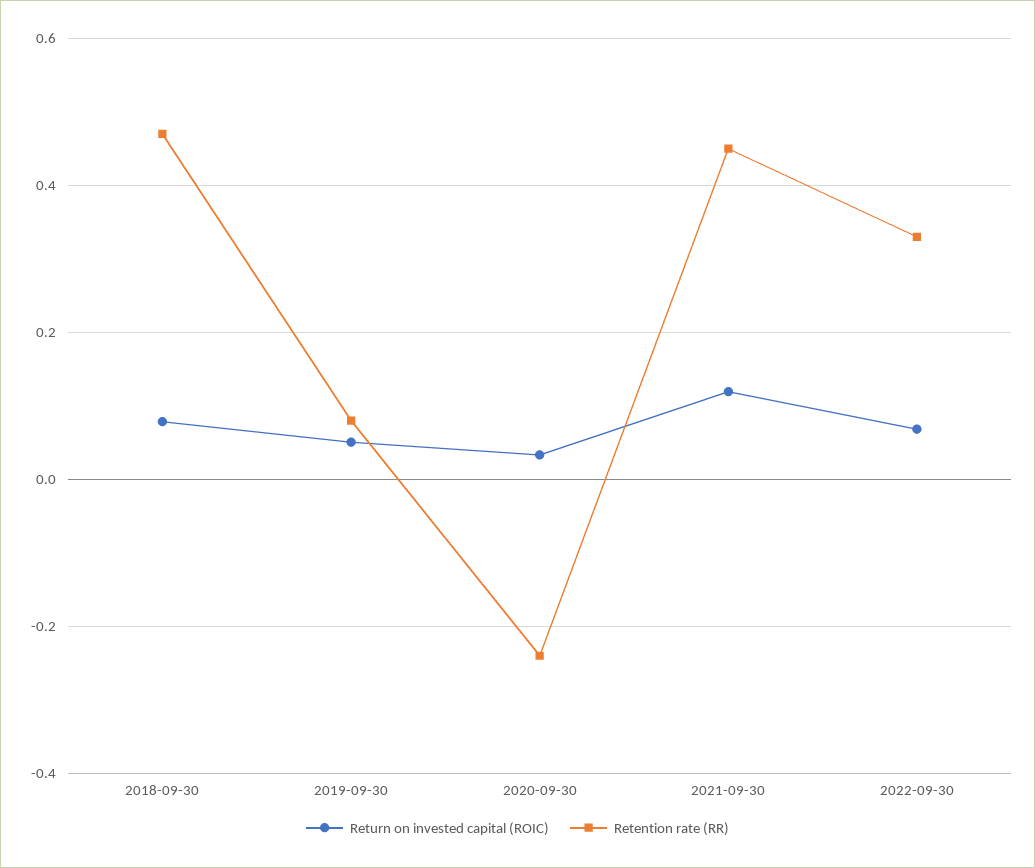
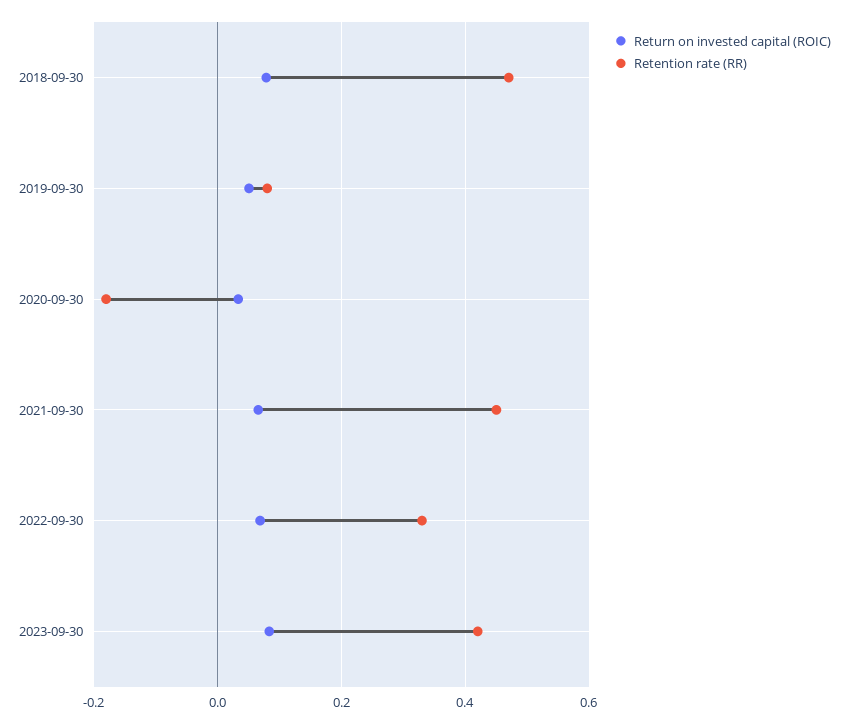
Retention rate (RR), 2020-09-30: -0.24 -> -0.18
Return on invested capital (ROIC), 2021-09-30: 0.12 -> 0.06
Return on invested capital (ROIC), 2023-09-30: none -> 0.08
Retention rate (RR), 2023-09-30: none -> 0.42

